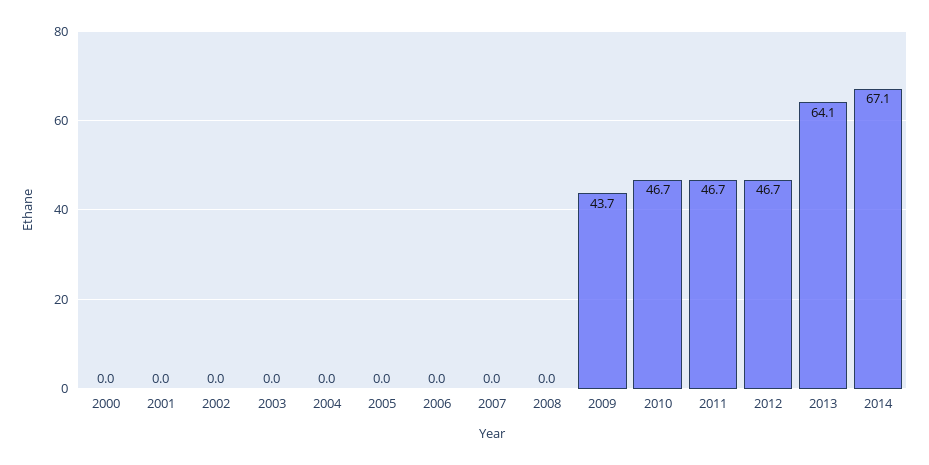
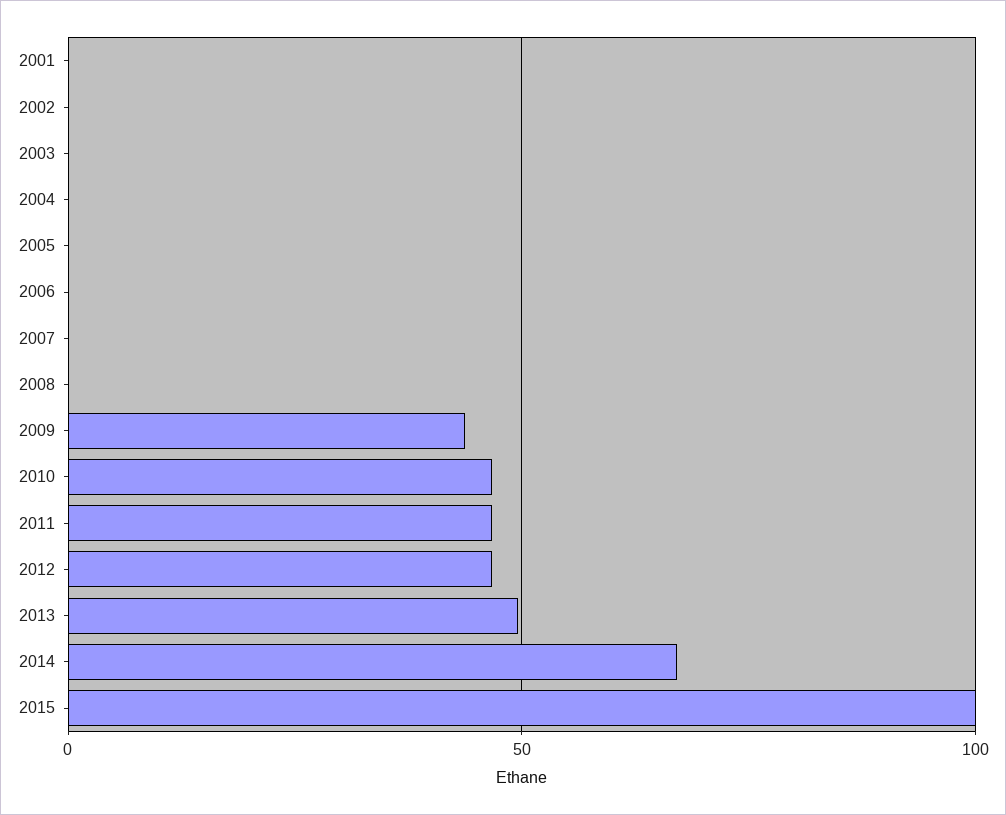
2000: 0 -> none
2013: 64.1 -> 50
2015: none -> 100

